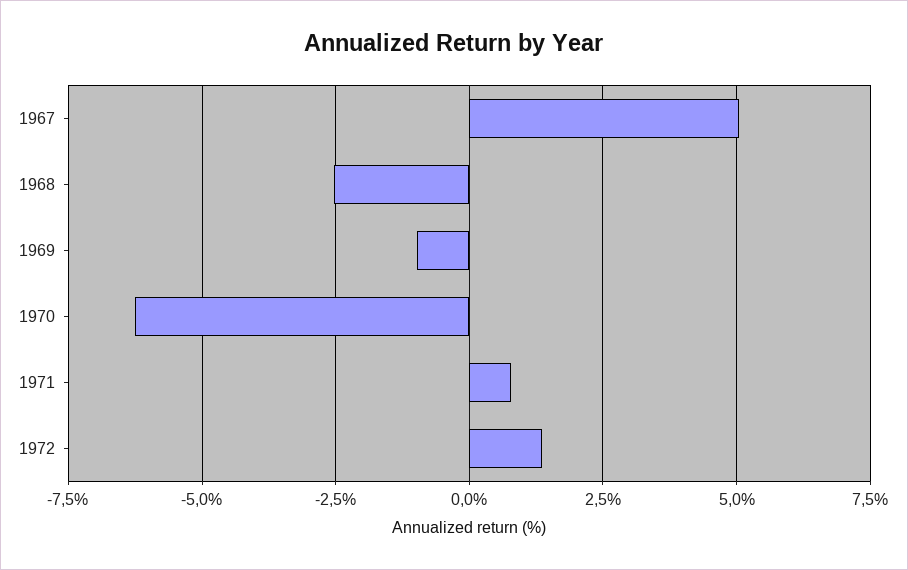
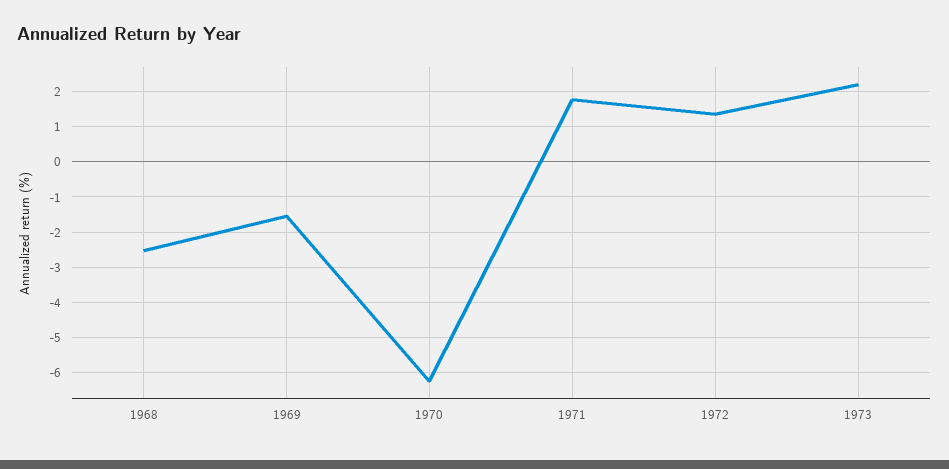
1967: 5 -> none
1969: -1 -> -1.6
1971: 0.75 -> 1.8
1973: none -> 2.2

